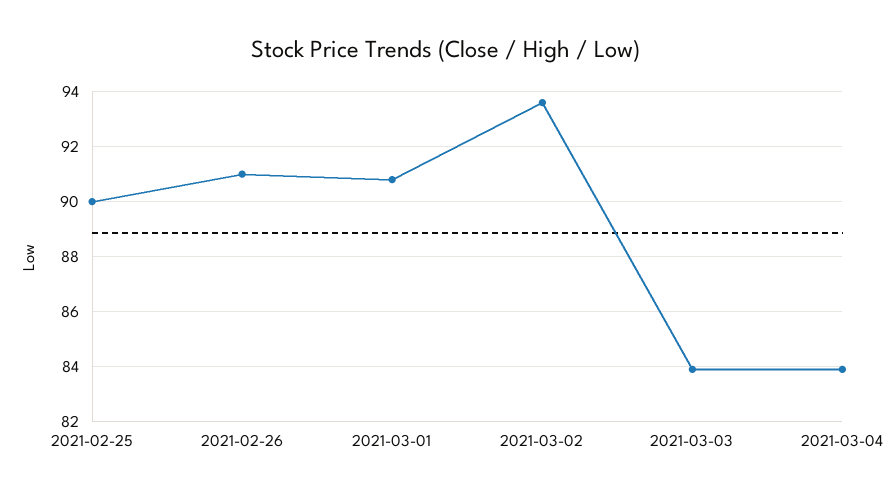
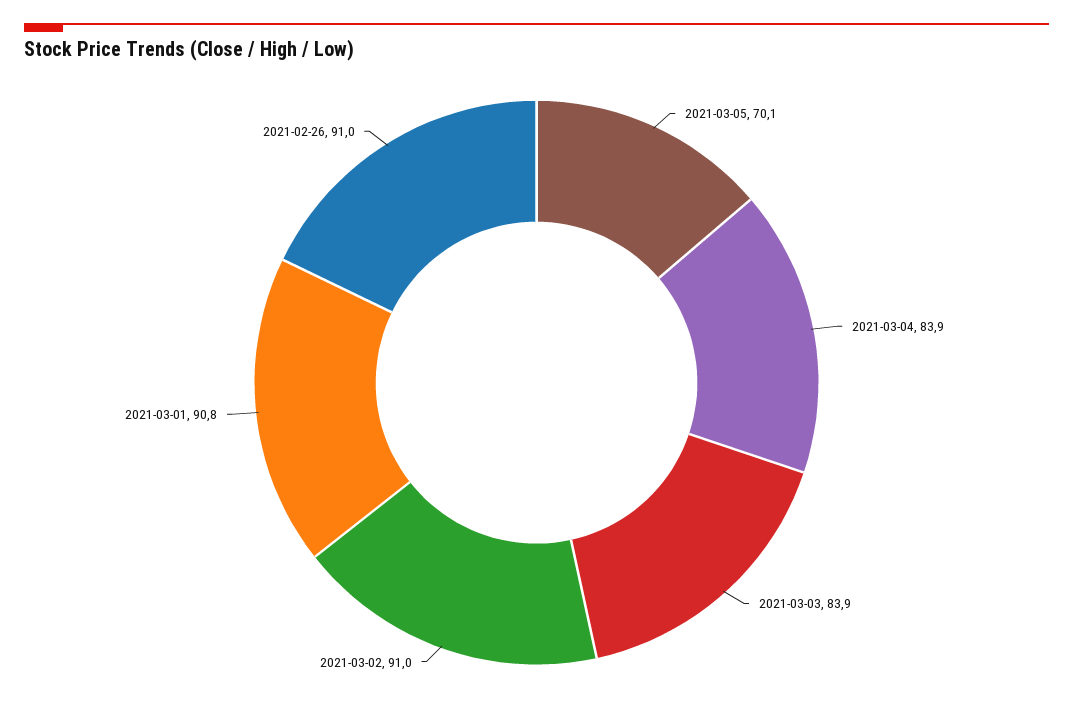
2021-02-25: 90 -> none
2021-03-02: 93.5 -> 91
2021-03-05: none -> 70.1

